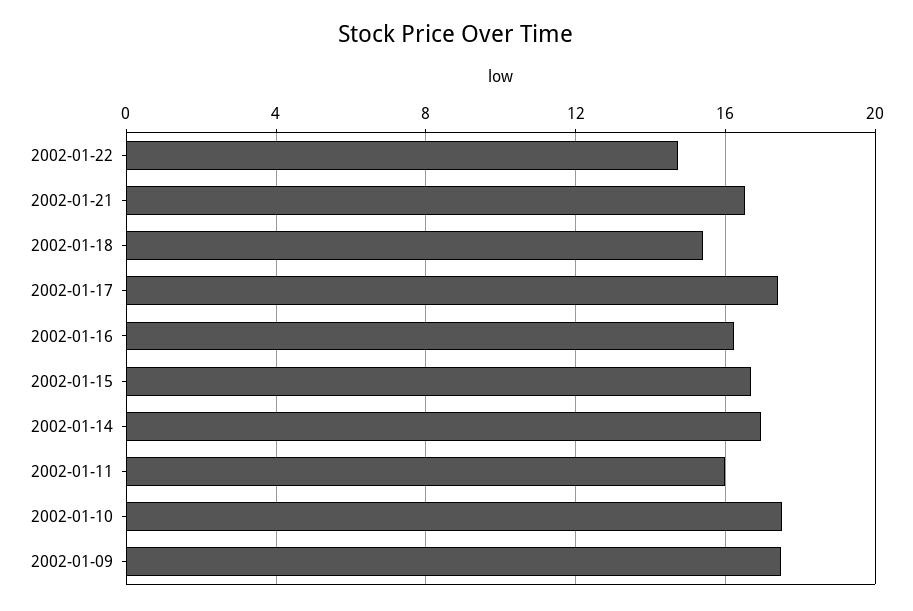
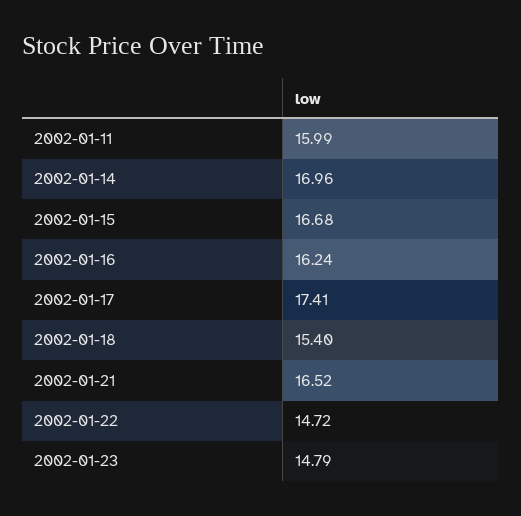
2002-01-10: 17.5 -> none
2002-01-09: 17.5 -> none
2002-01-23: none -> 14.79

